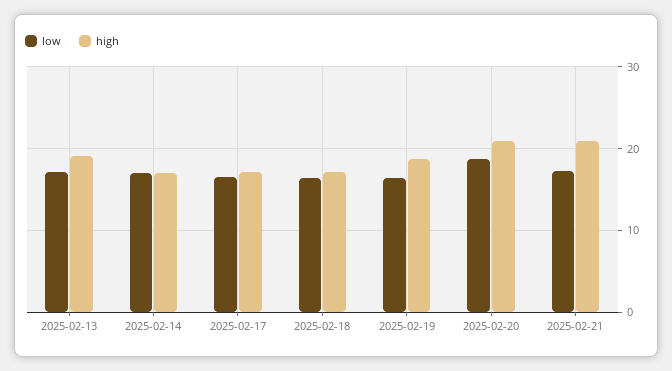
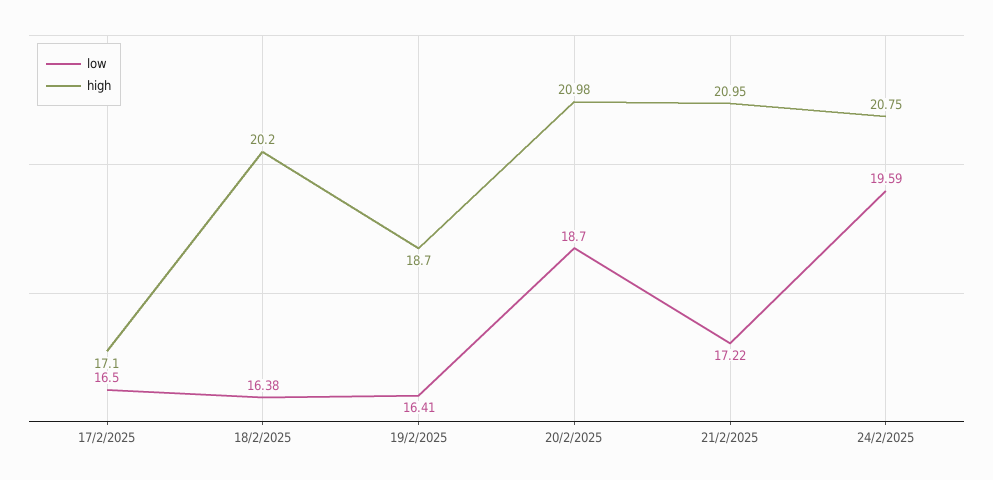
low, 2025-02-13: 17 -> none
high, 2025-02-13: 19 -> none
low, 2025-02-14: 17 -> none
high, 2025-02-14: 17 -> none
high, 2025-02-18: 17 -> 20.2
low, 24/2/2025: none -> 19.59
high, 24/2/2025: none -> 20.75

